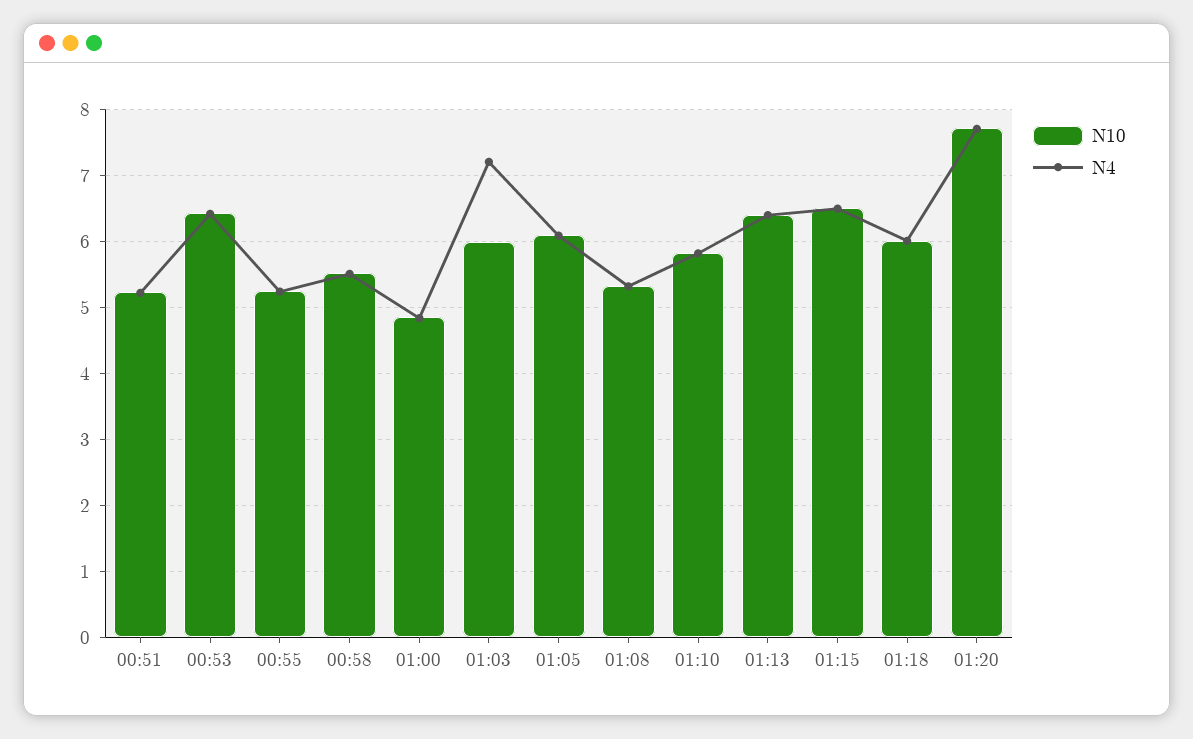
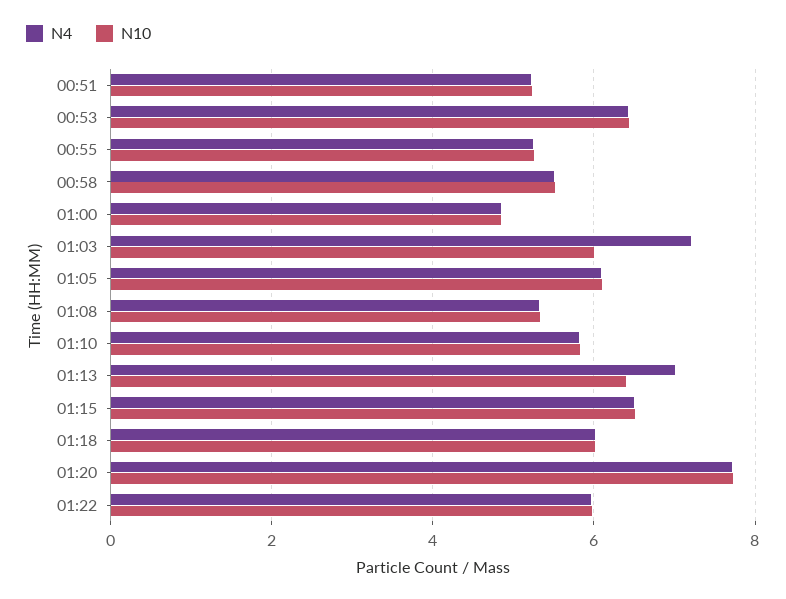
N4, 01:13: 6.4 -> 7
N4, 01:22: none -> 6
N10, 01:22: none -> 6

